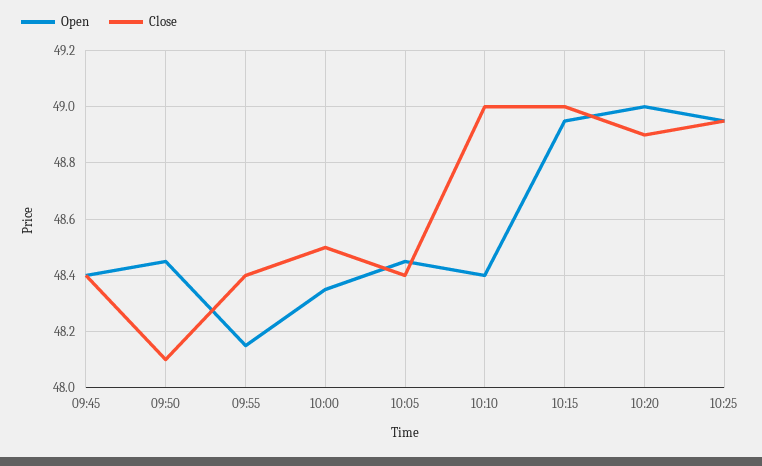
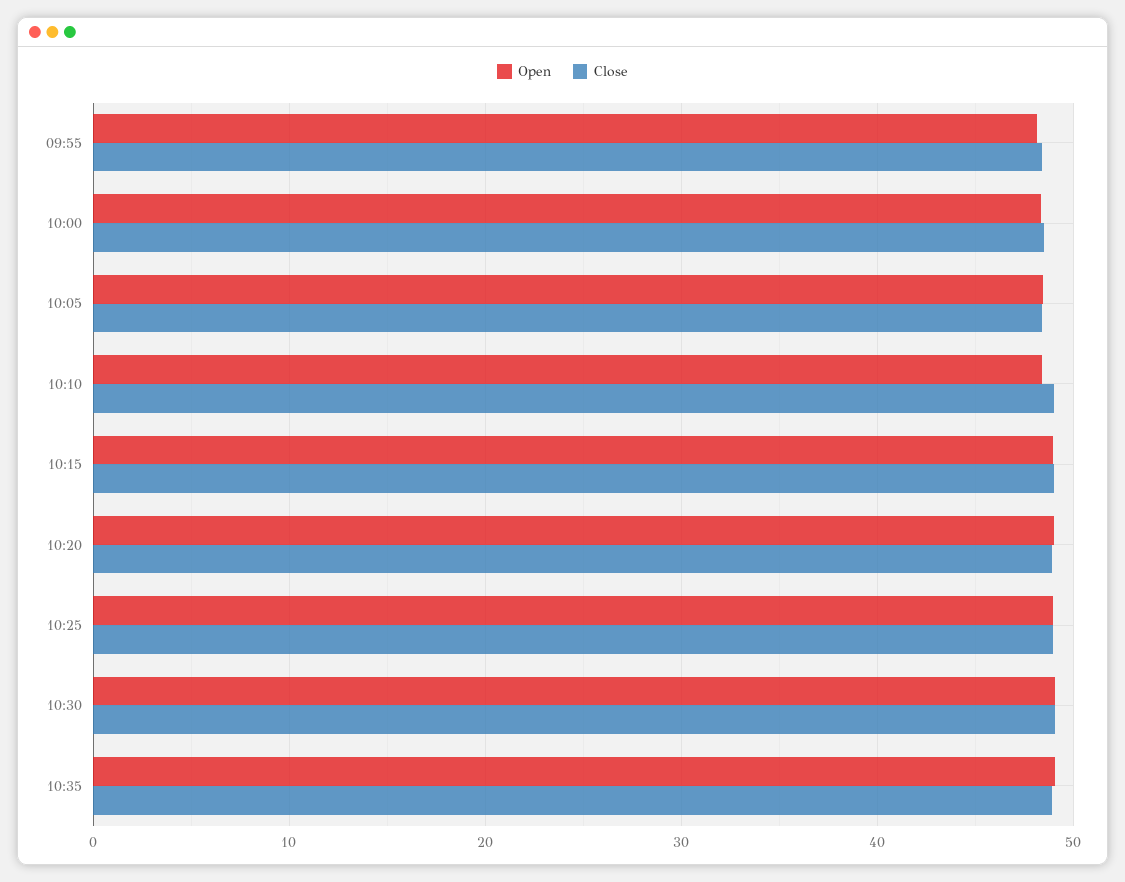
Open, 09:45: 48.4 -> none
Close, 09:45: 48.4 -> none
Open, 09:50: 48.45 -> none
Close, 09:50: 48.1 -> none
Open, 10:30: none -> 49
Close, 10:30: none -> 49
Open, 10:35: none -> 49
Close, 10:35: none -> 49

